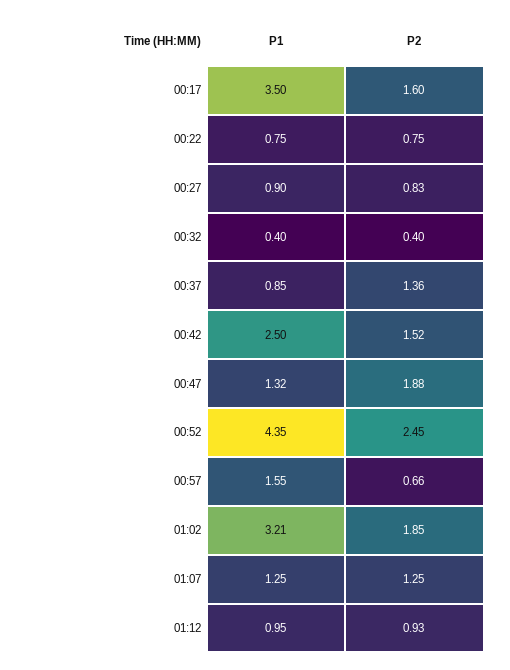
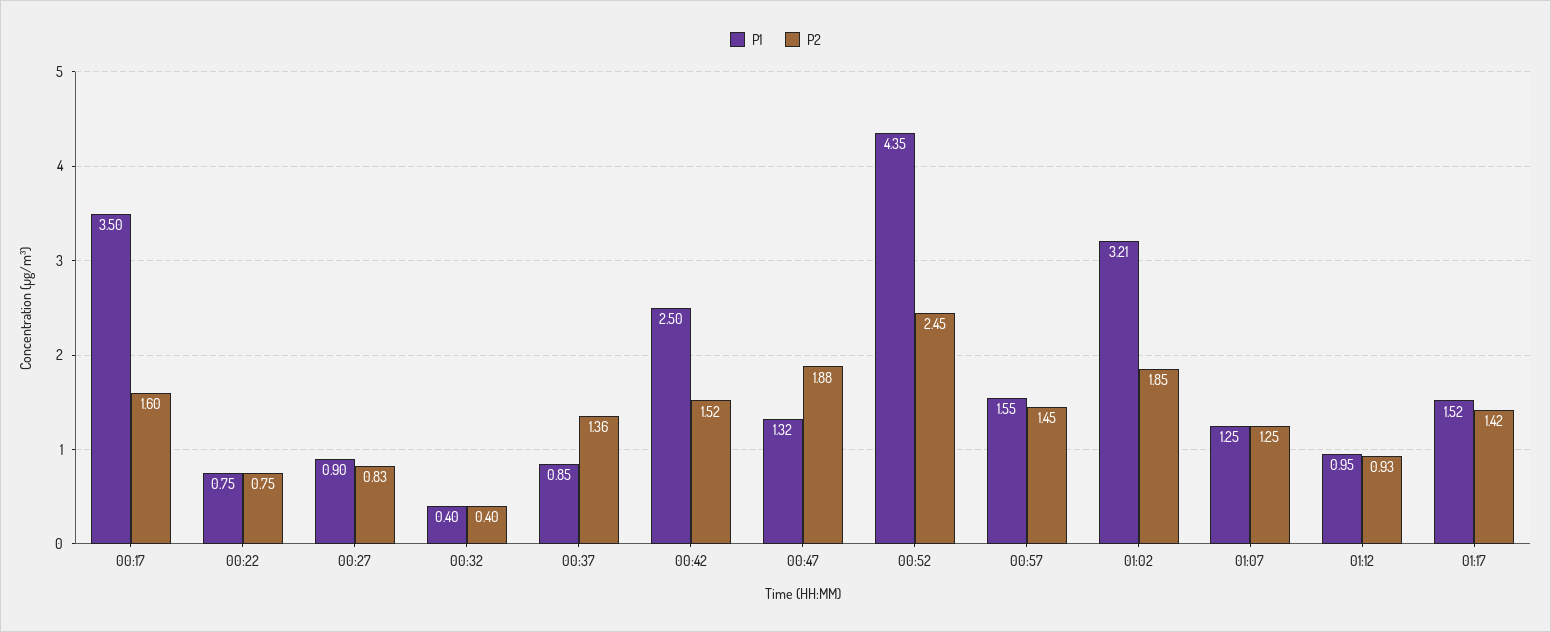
P2, 00:57: 0.66 -> 1.45
P1, 01:17: none -> 1.52
P2, 01:17: none -> 1.42

